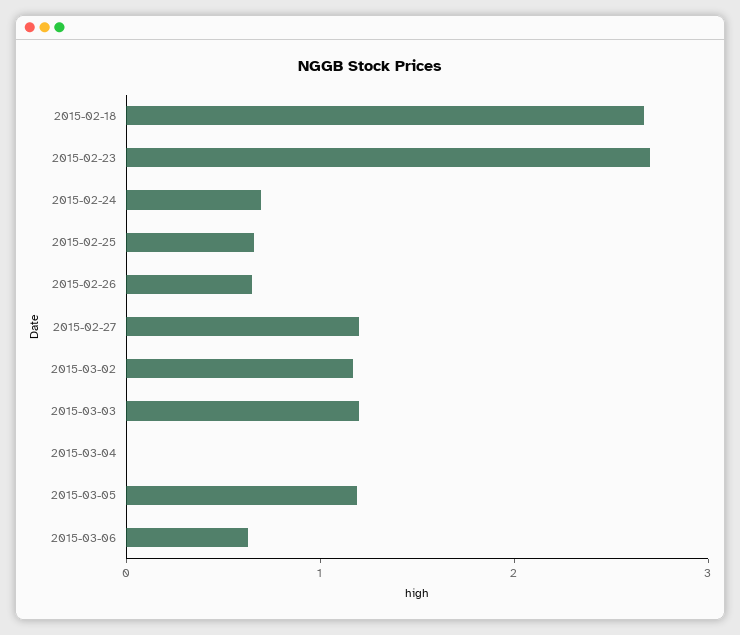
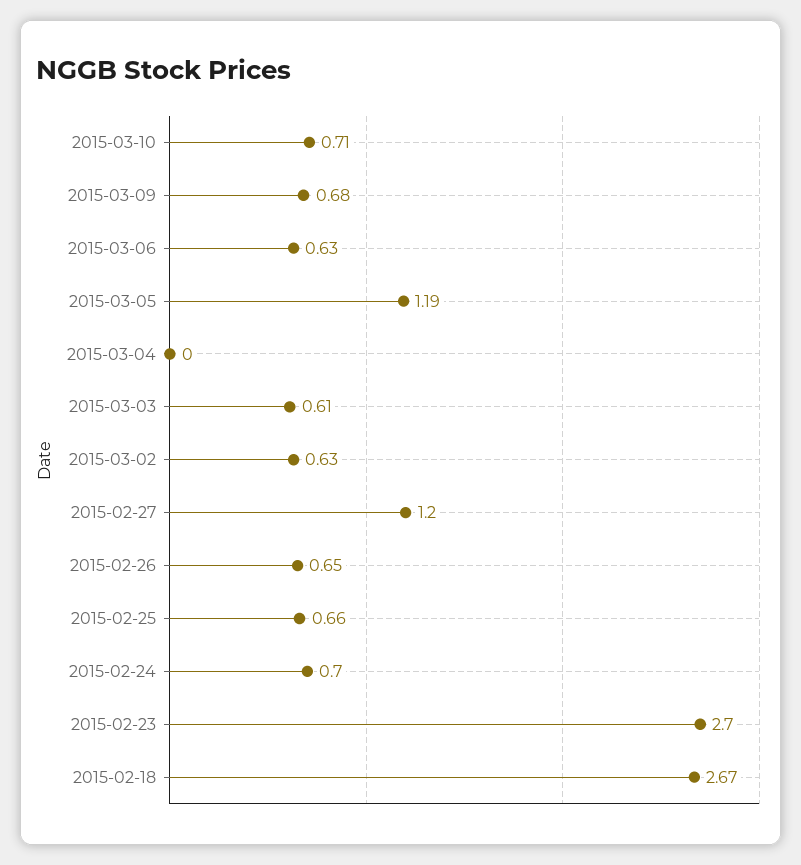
2015-03-02: 1.2 -> 0.63
2015-03-03: 1.2 -> 0.61
2015-03-10: none -> 0.71
2015-03-09: none -> 0.68

